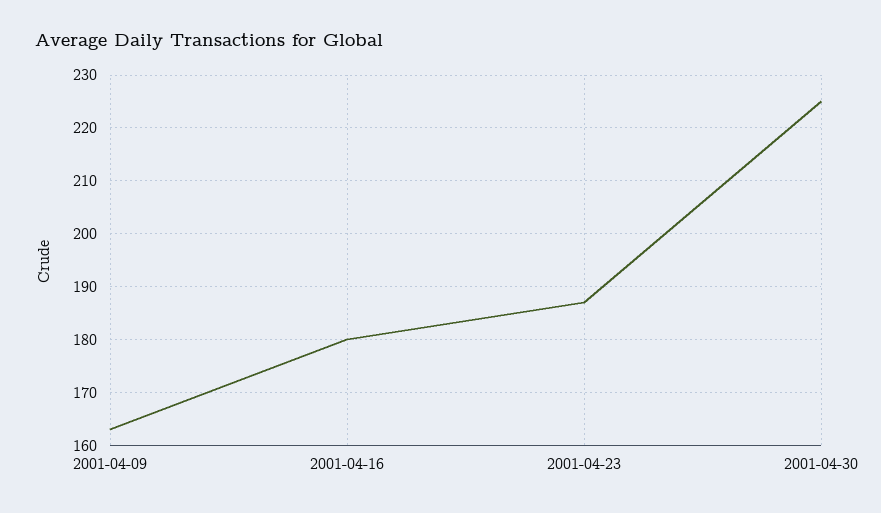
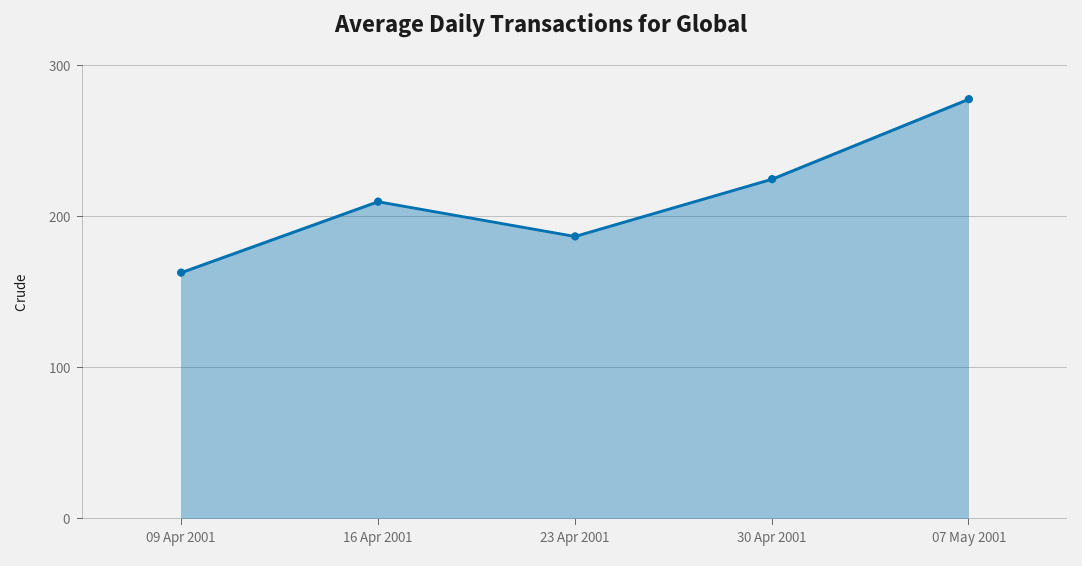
2001-04-16: 180 -> 210
07 May 2001: none -> 280

